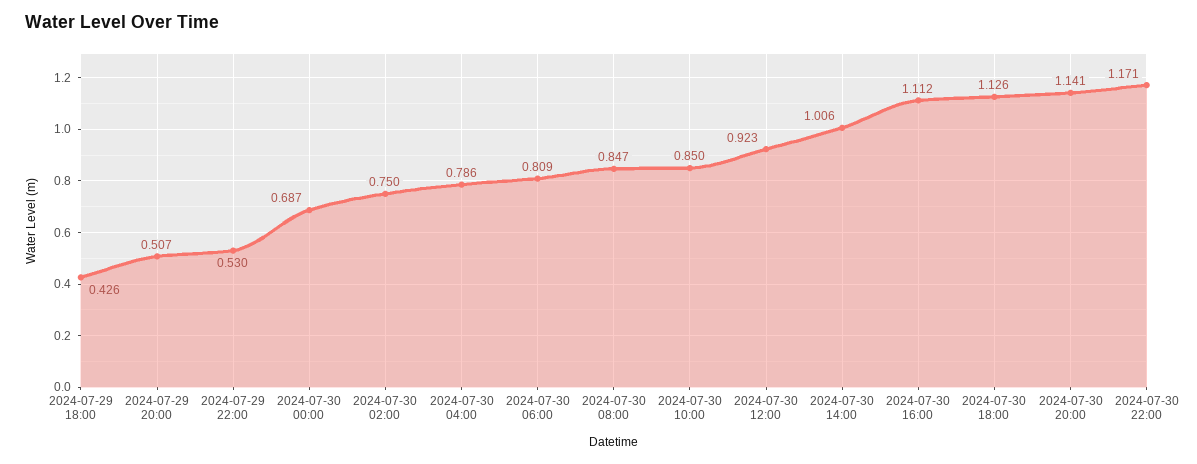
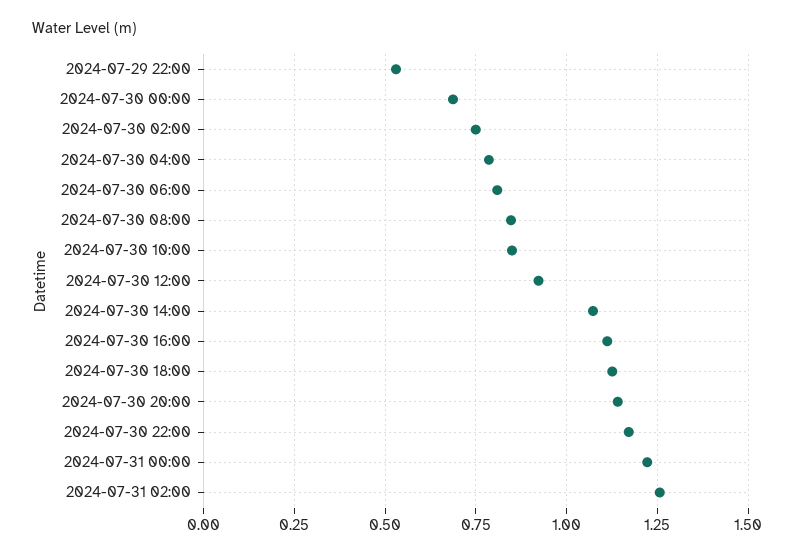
2024-07-29 18:00: 0.426 -> none
2024-07-29 20:00: 0.507 -> none
2024-07-30 14:00: 1.006 -> 1.075
2024-07-31 00:00: none -> 1.225
2024-07-31 02:00: none -> 1.25

